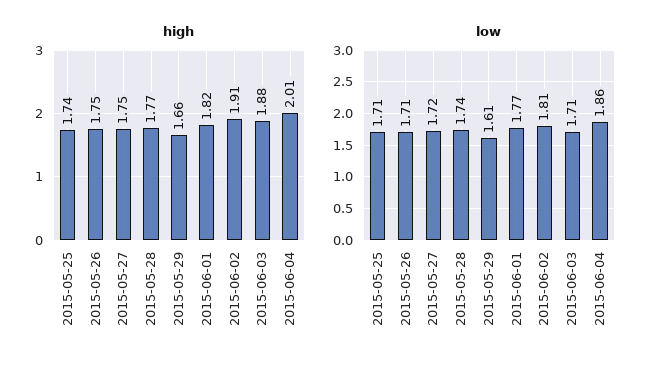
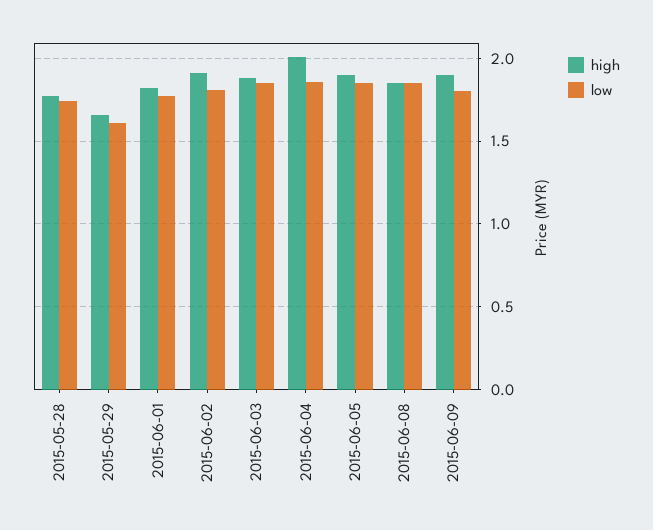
high, 2015-05-25: 1.74 -> none
high, 2015-05-26: 1.75 -> none
high, 2015-05-27: 1.75 -> none
low, 2015-05-25: 1.71 -> none
low, 2015-05-26: 1.71 -> none
low, 2015-05-27: 1.72 -> none
low, 2015-06-03: 1.71 -> 1.85
high, 2015-06-05: none -> 1.9
low, 2015-06-05: none -> 1.85
high, 2015-06-08: none -> 1.85
low, 2015-06-08: none -> 1.85
high, 2015-06-09: none -> 1.9
low, 2015-06-09: none -> 1.8

